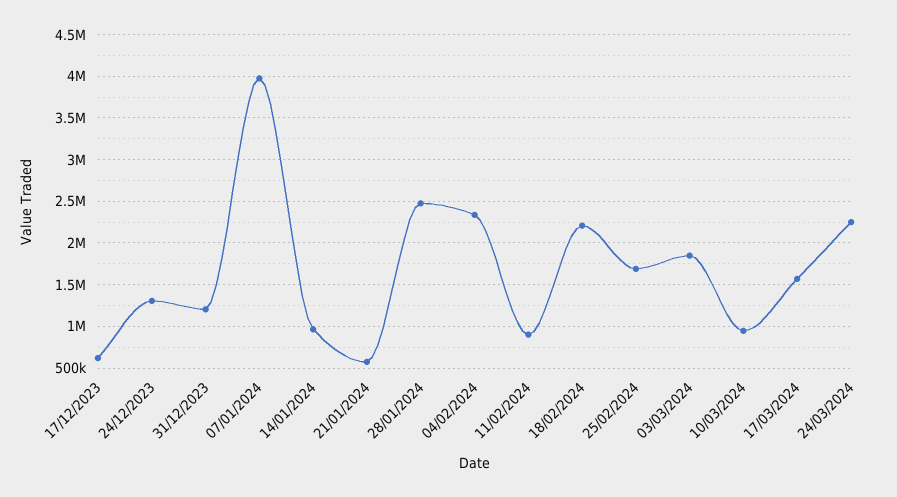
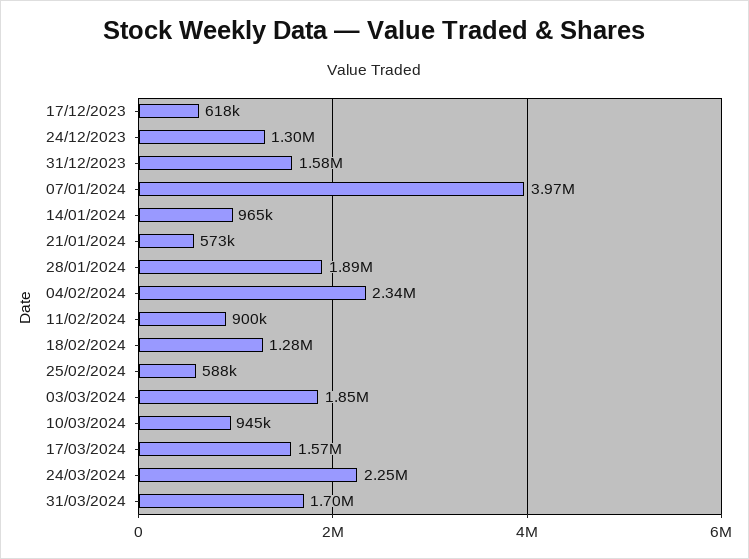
31/12/2023: 1200000 -> 1580000
28/01/2024: 2500000 -> 1890000
18/02/2024: 2200000 -> 1280000
25/02/2024: 1700000 -> 588000
31/03/2024: none -> 1700000

